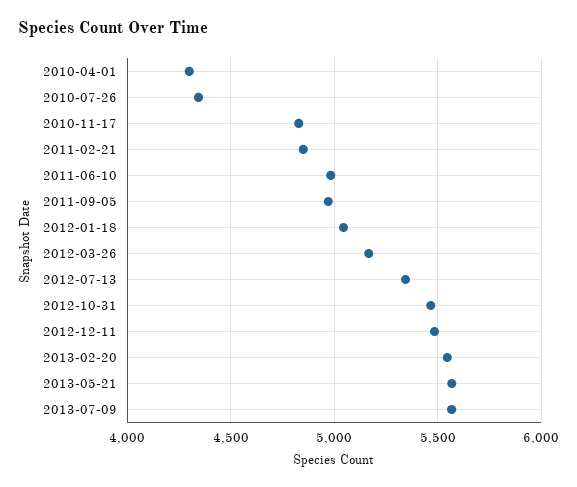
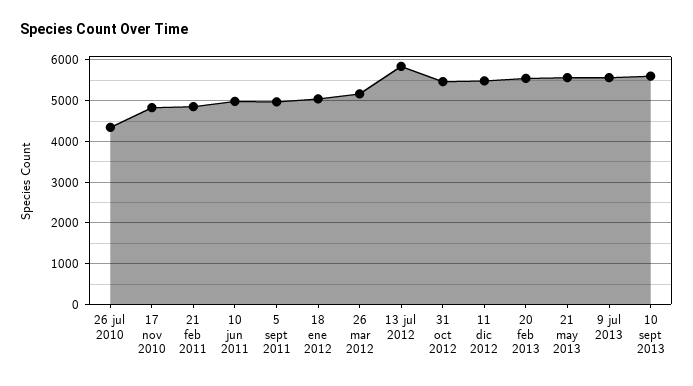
2010-04-01: 4300 -> none
2012-07-13: 5350 -> 5800
10 sept 2013: none -> 5600

